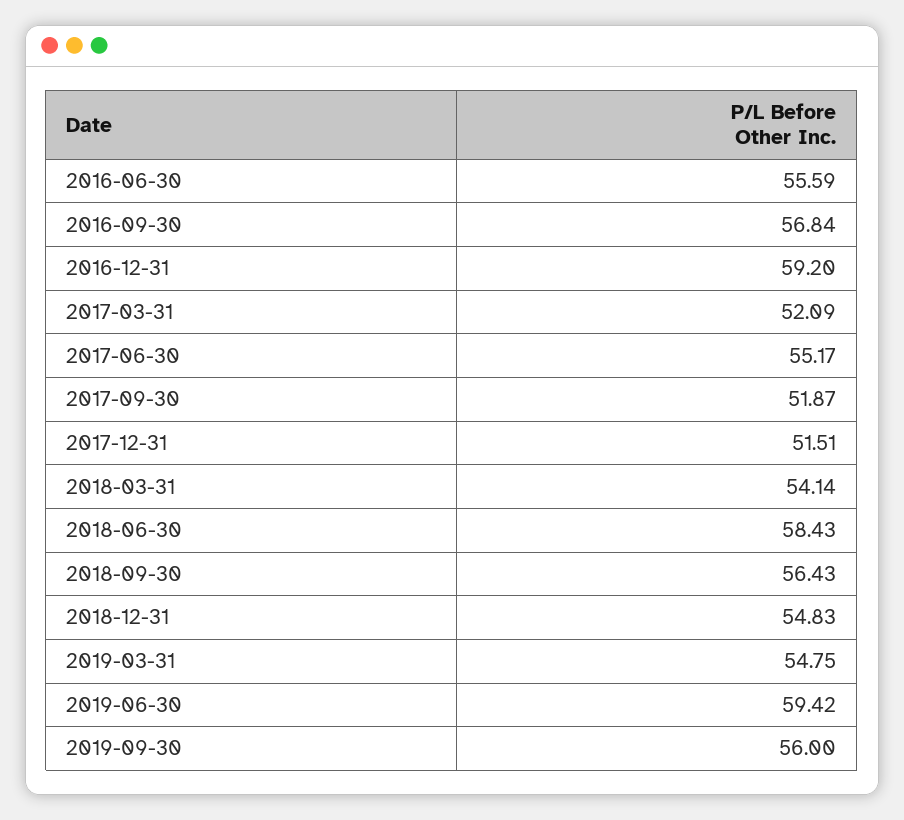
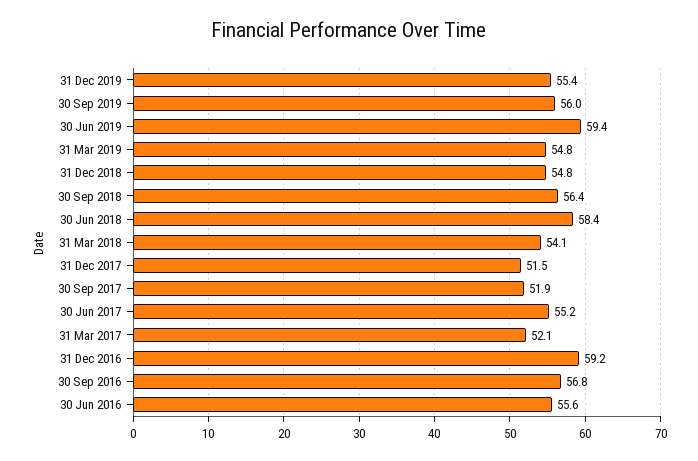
31 Dec 2019: none -> 55.4

